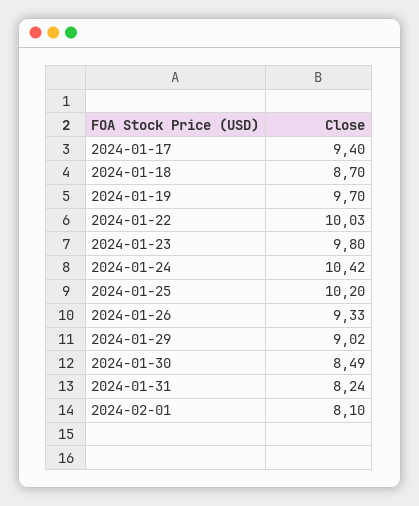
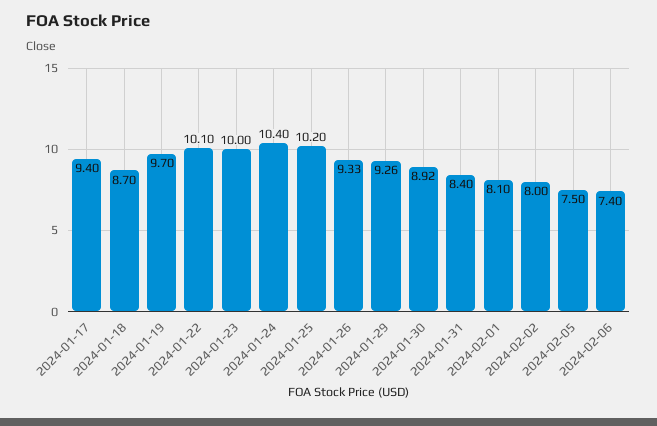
2024-01-22: 10.03 -> 10.1
2024-01-23: 9.8 -> 10
2024-01-24: 10.42 -> 10.4
2024-01-29: 9.02 -> 9.26
2024-01-30: 8.49 -> 8.92
2024-01-31: 8.24 -> 8.4
2024-02-02: none -> 8
2024-02-05: none -> 7.5
2024-02-06: none -> 7.4

